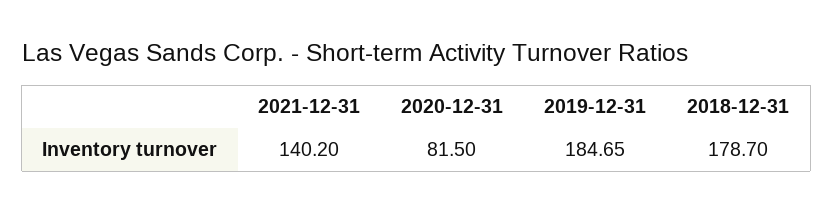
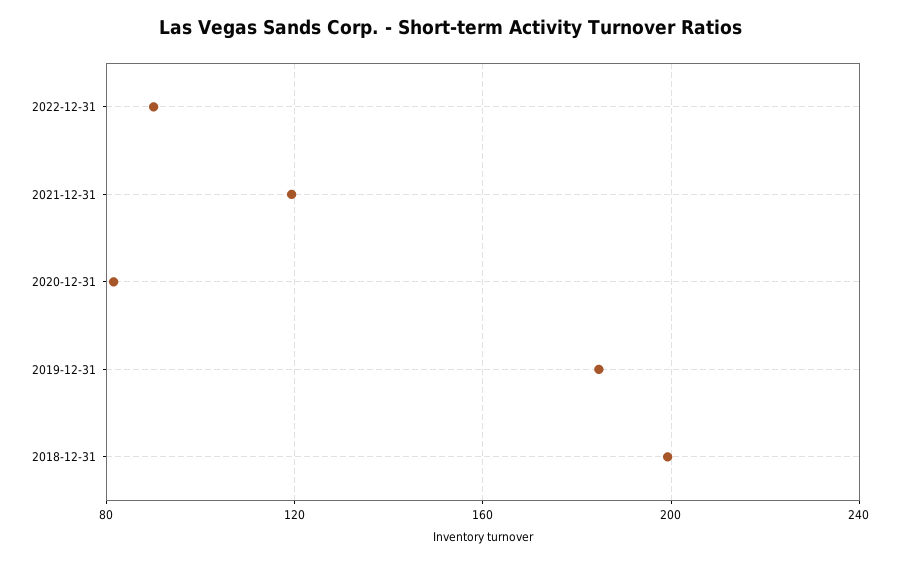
2021-12-31: 140.2 -> 120
2018-12-31: 178.7 -> 200
2022-12-31: none -> 90

